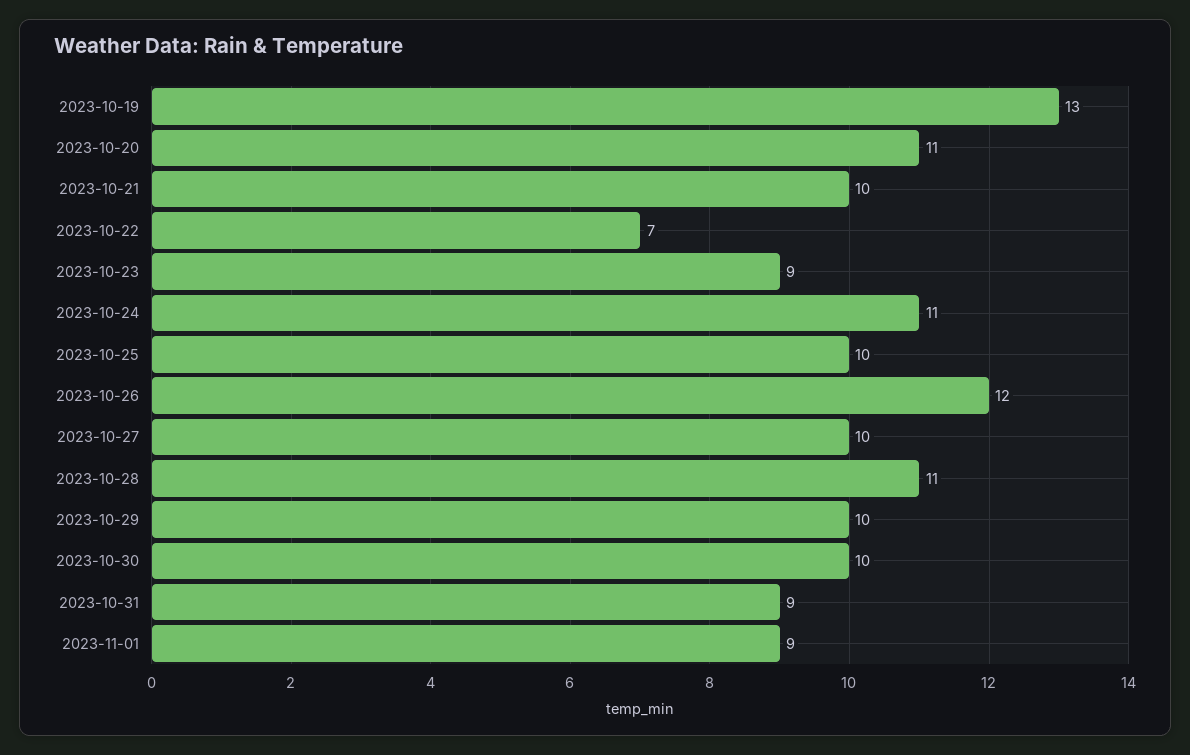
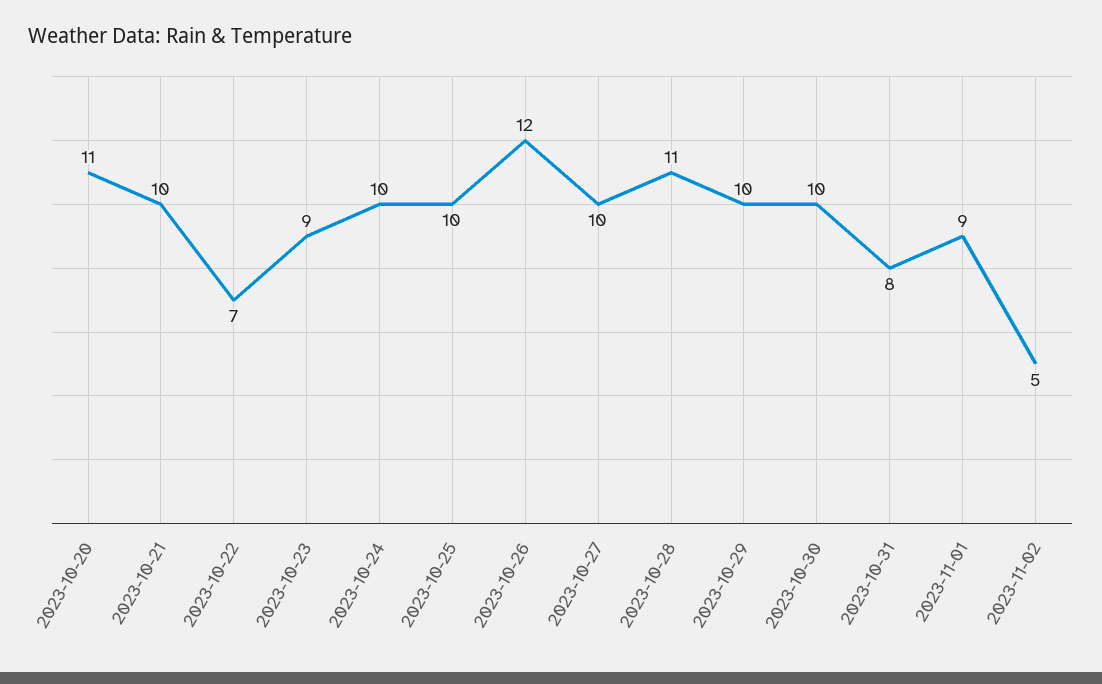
2023-10-19: 13 -> none
2023-10-24: 11 -> 10
2023-10-31: 9 -> 8
2023-11-02: none -> 5

